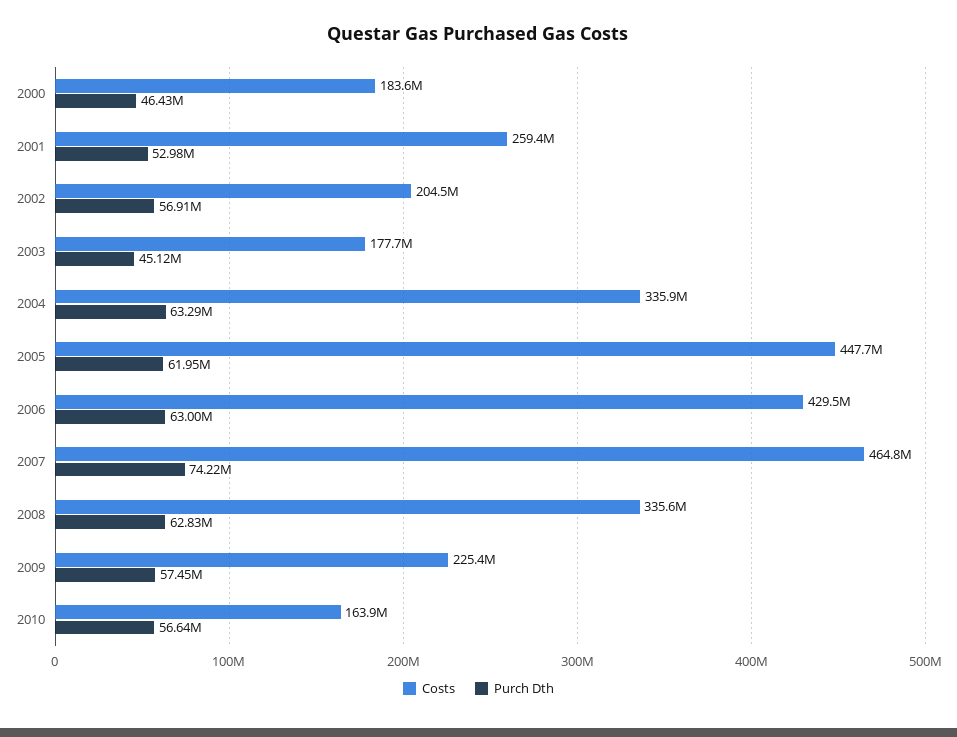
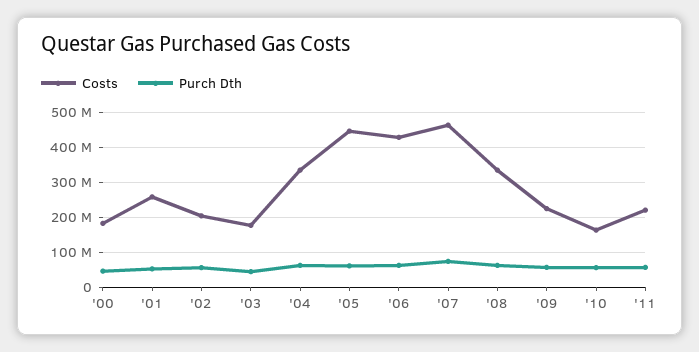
Costs, '11: none -> 220000000
Purch Dth, '11: none -> 60000000

